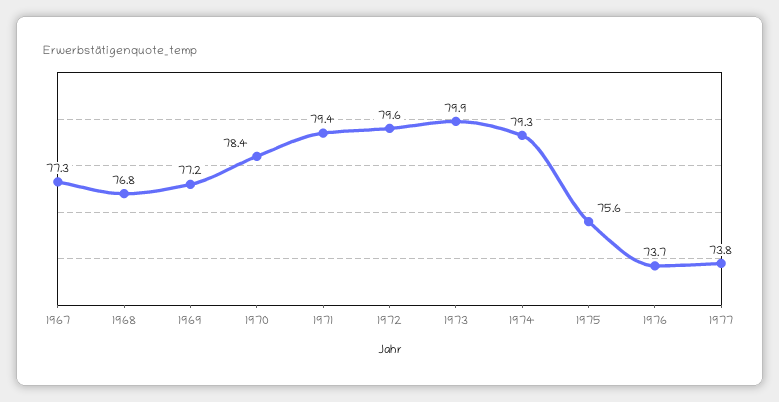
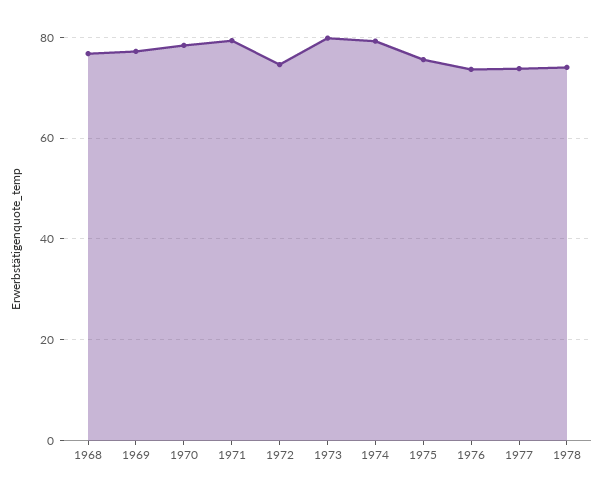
1967: 77.3 -> none
1972: 79.6 -> 74
1978: none -> 74

